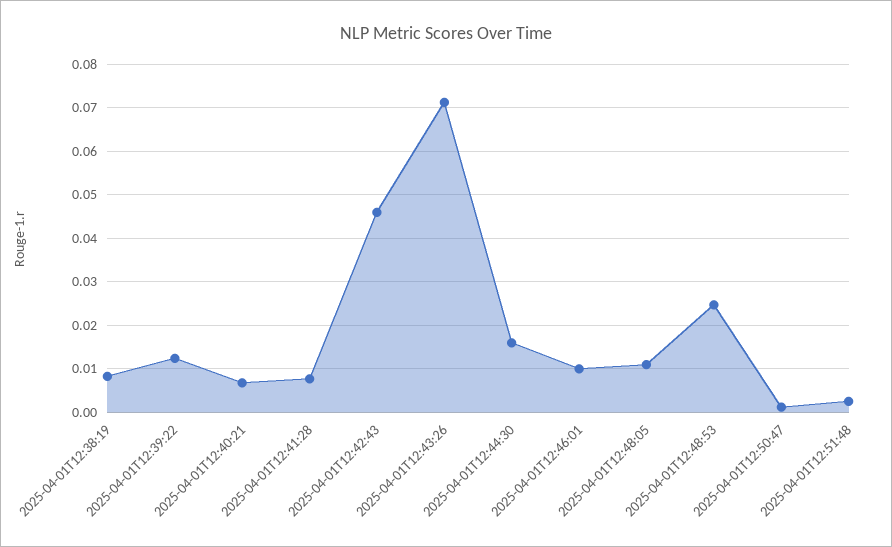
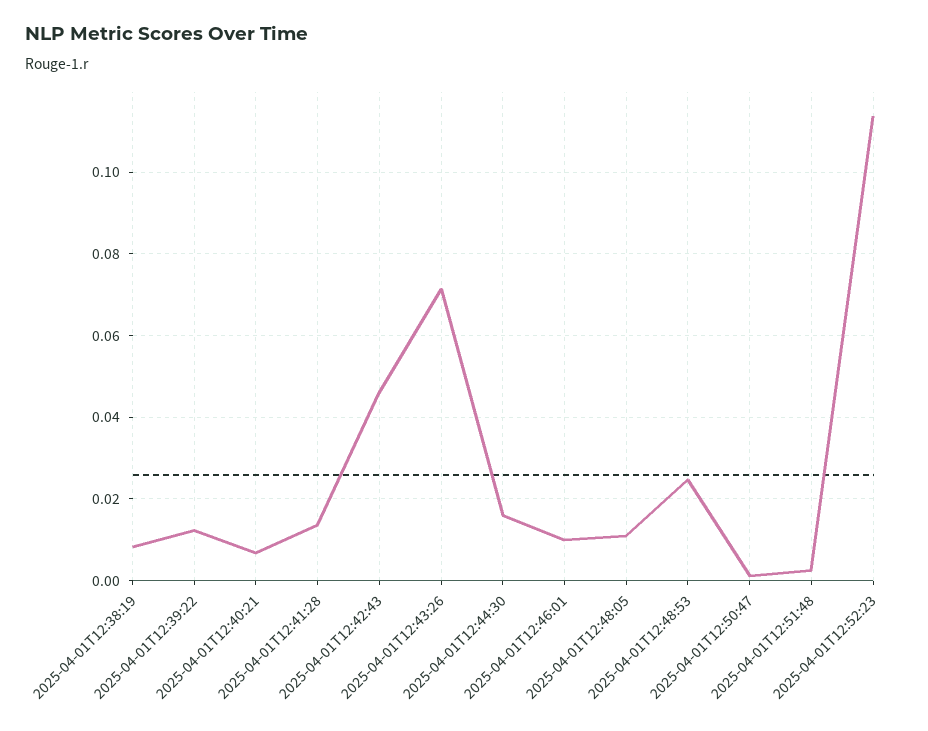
2025-04-01T12:41:28: 0.008 -> 0.014
2025-04-01T12:52:23: none -> 0.114

